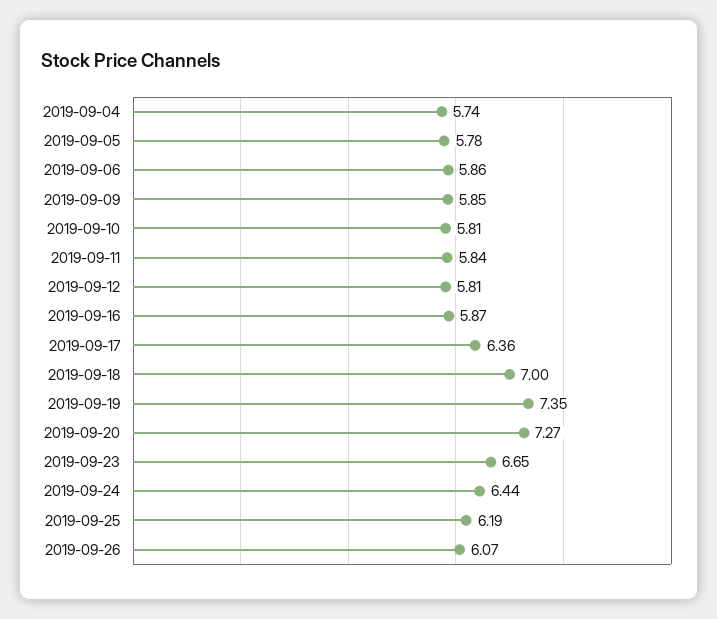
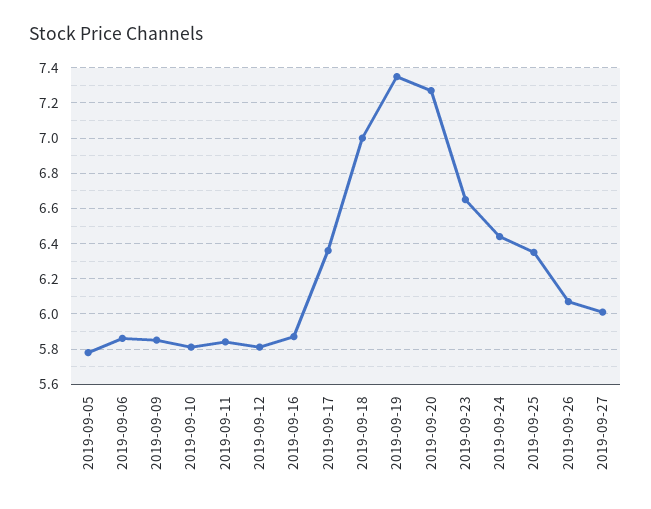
2019-09-04: 5.74 -> none
2019-09-25: 6.19 -> 6.35
2019-09-27: none -> 6

